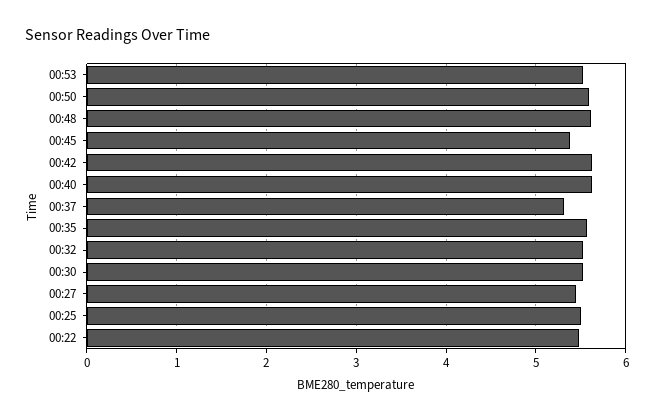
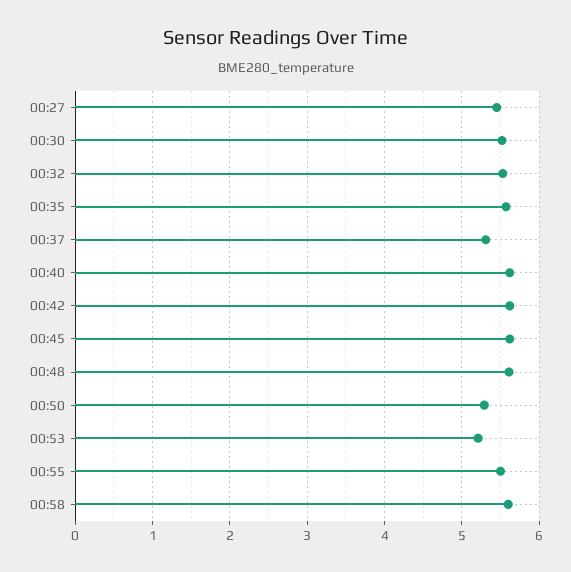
00:53: 5.5 -> 5.2
00:50: 5.6 -> 5.3
00:45: 5.4 -> 5.6
00:25: 5.5 -> none
00:22: 5.5 -> none
00:55: none -> 5.5
00:58: none -> 5.6

